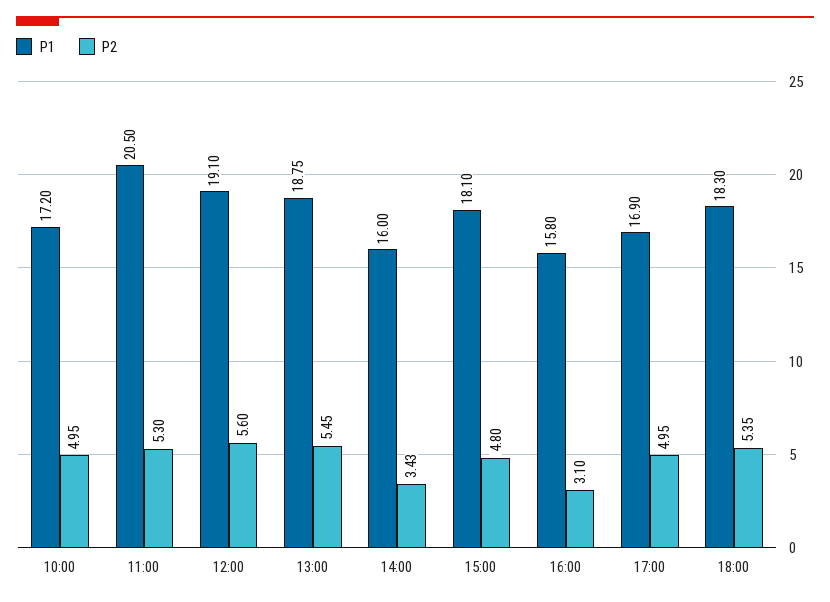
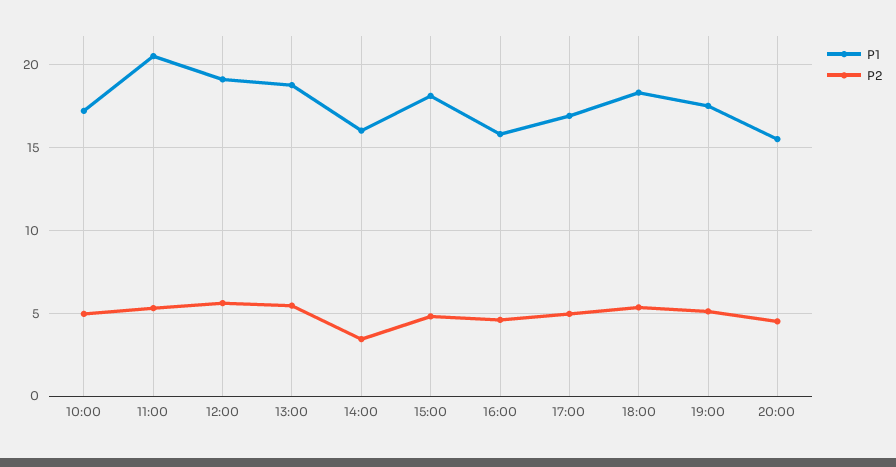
P2, 16:00: 3.1 -> 4.5
P1, 19:00: none -> 17.5
P2, 19:00: none -> 5
P1, 20:00: none -> 15.5
P2, 20:00: none -> 4.5

